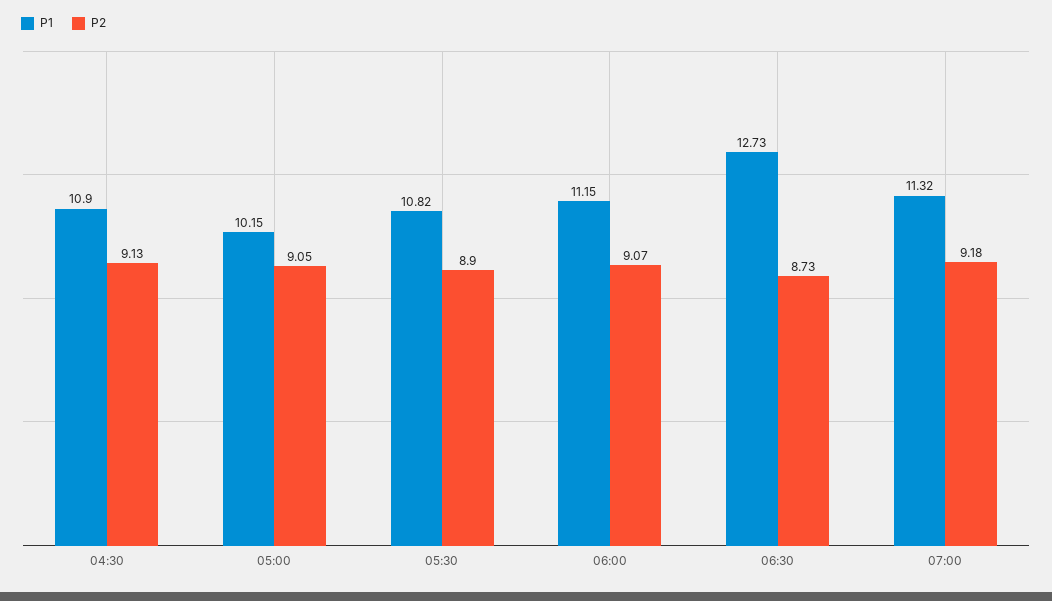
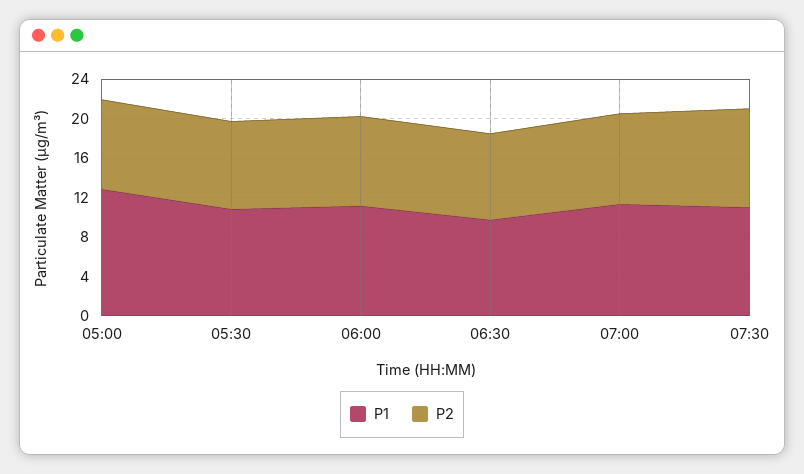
P1, 04:30: 10.9 -> none
P2, 04:30: 9.13 -> none
P1, 05:00: 10.15 -> 13
P1, 06:30: 12.73 -> 10
P1, 07:30: none -> 11
P2, 07:30: none -> 10

